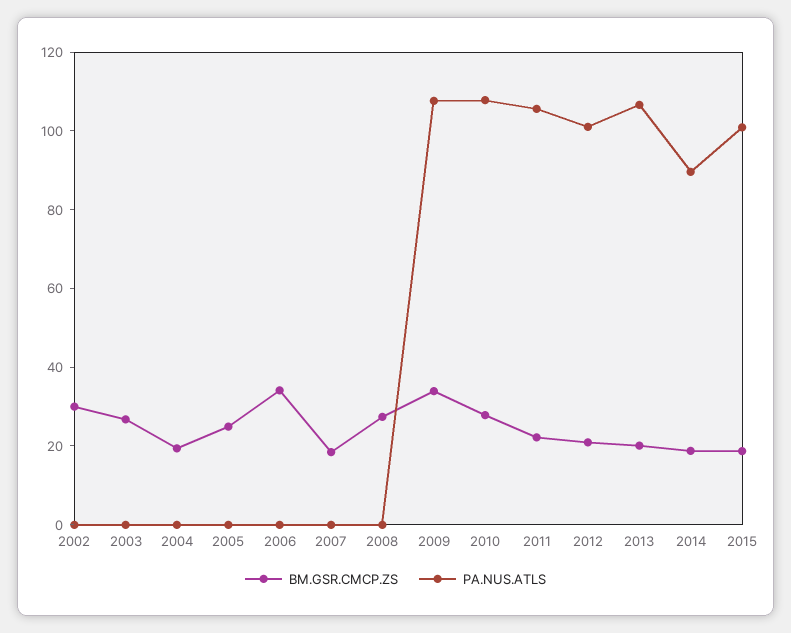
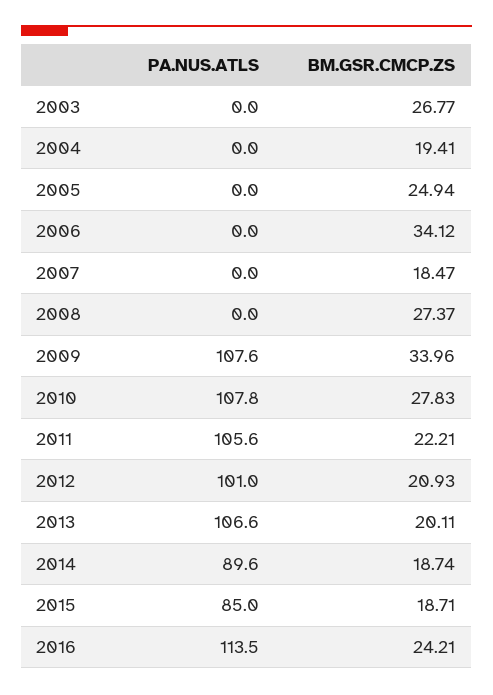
BM.GSR.CMCP.ZS, 2002: 30 -> none
PA.NUS.ATLS, 2002: 0 -> none
PA.NUS.ATLS, 2015: 100 -> 85
PA.NUS.ATLS, 2016: none -> 113.5
BM.GSR.CMCP.ZS, 2016: none -> 24.21

